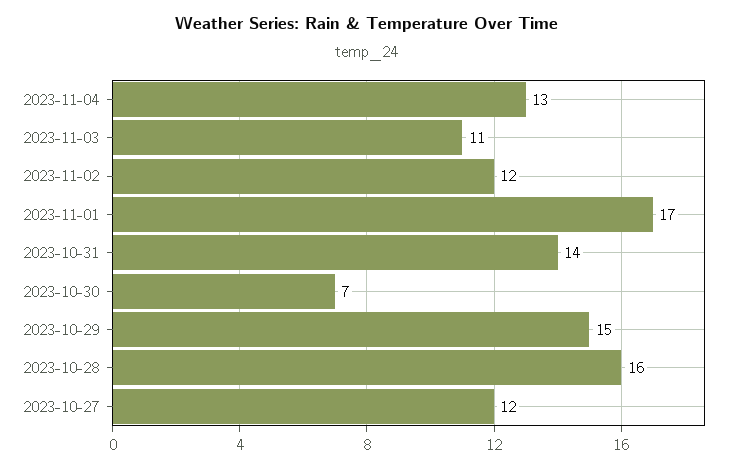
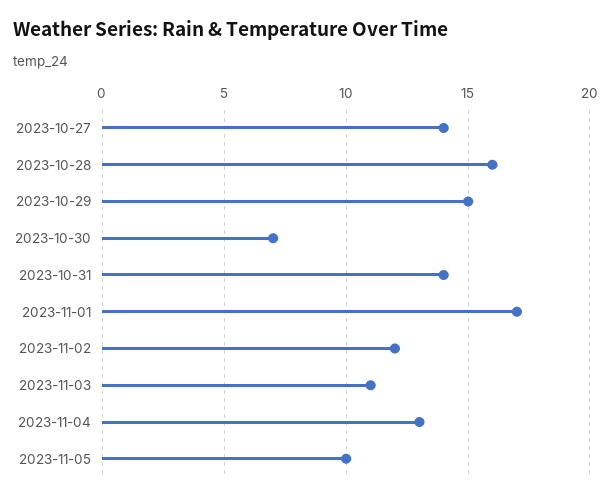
2023-10-27: 12 -> 14
2023-11-05: none -> 10

